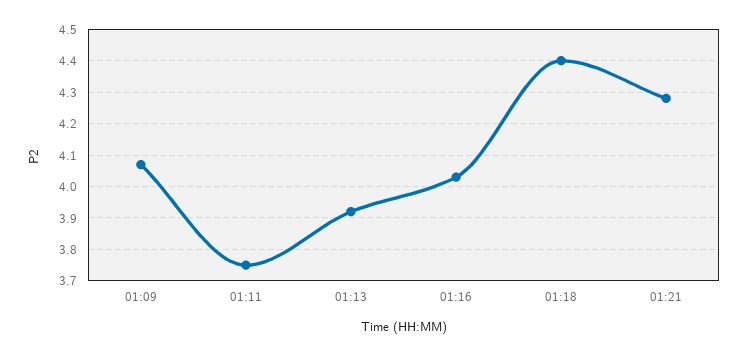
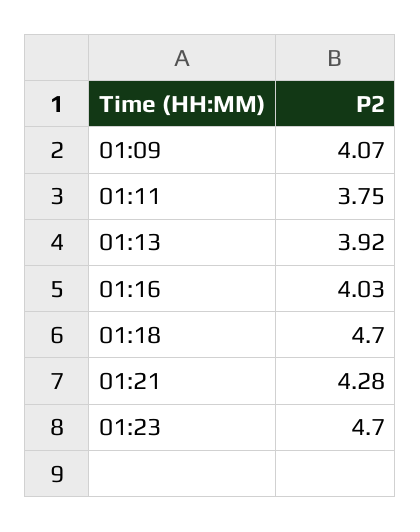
01:18: 4.4 -> 4.7
01:23: none -> 4.7

